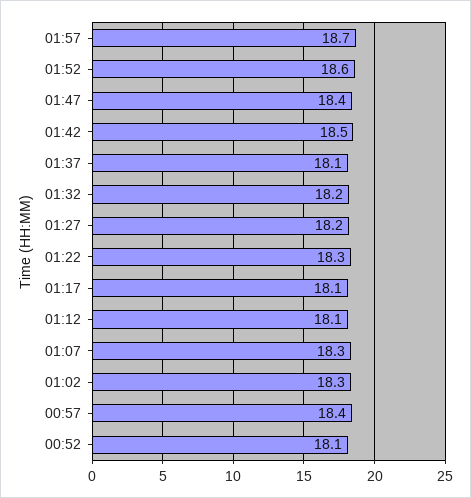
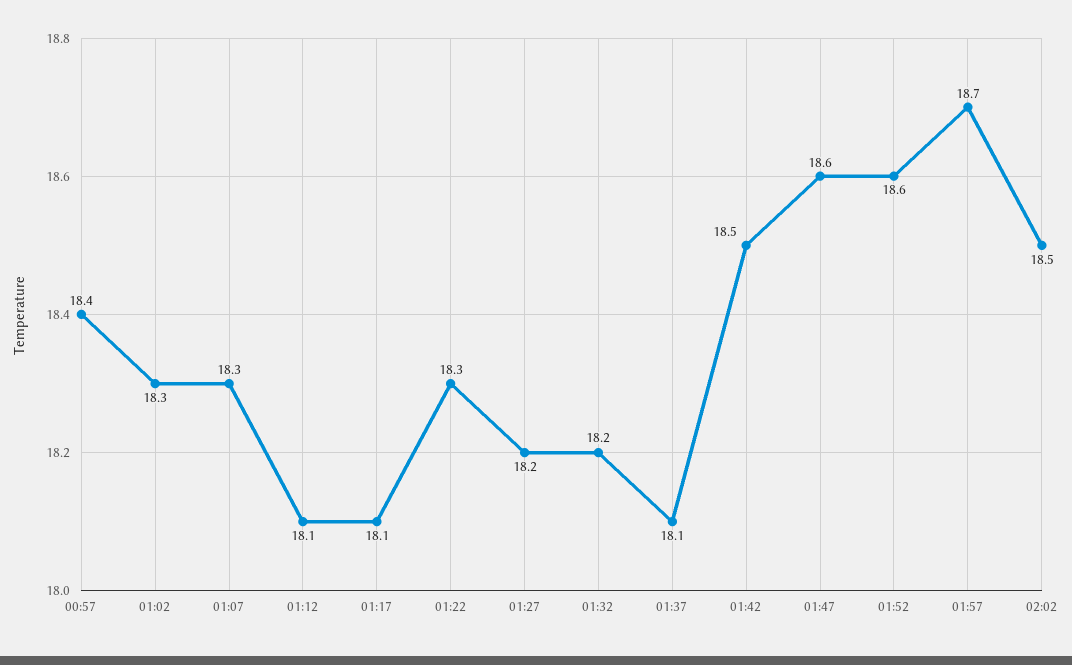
01:47: 18.4 -> 18.6
00:52: 18.1 -> none
02:02: none -> 18.5

